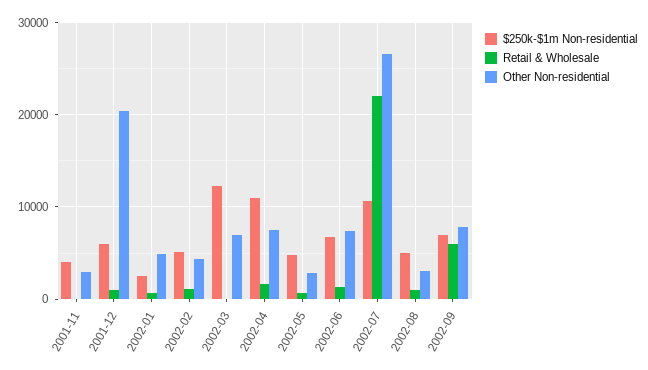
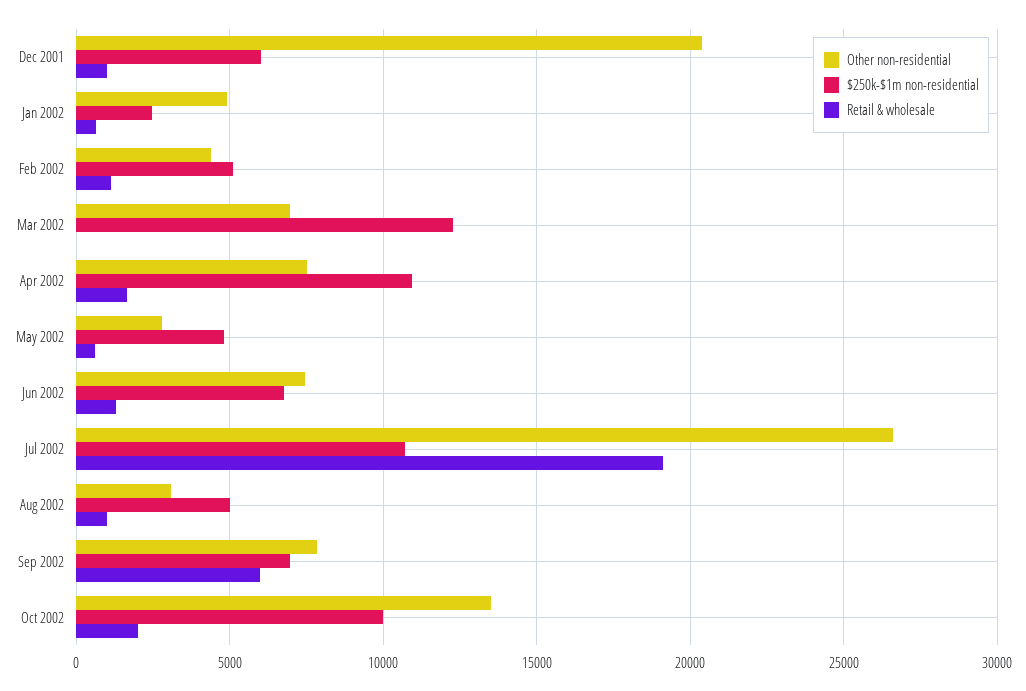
$250k-$1m Non-residential, 2001-11: 4000 -> none
Retail & Wholesale, 2001-11: 0 -> none
Other Non-residential, 2001-11: 3000 -> none
Retail & Wholesale, 2002-07: 22000 -> 19000
Other Non-residential, Oct 2002: none -> 13500
$250k-$1m Non-residential, Oct 2002: none -> 10000
Retail & Wholesale, Oct 2002: none -> 2000

